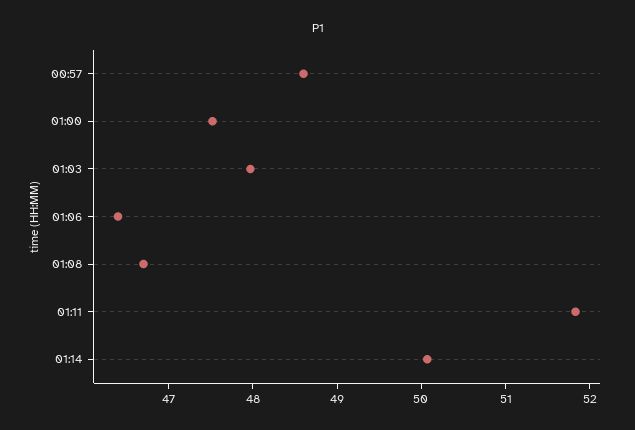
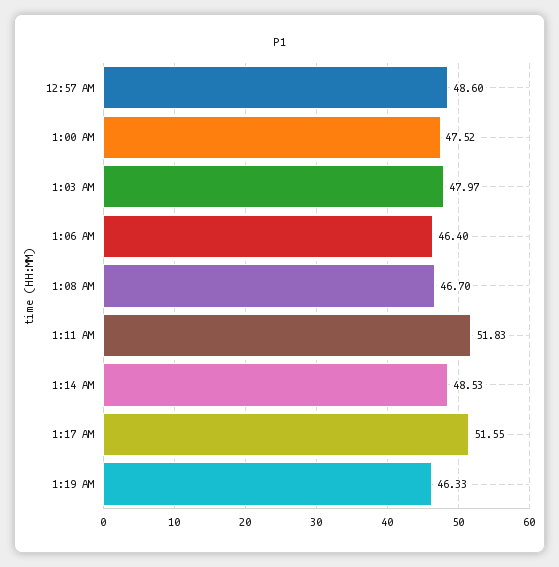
01:14: 50 -> 48.53
1:17 AM: none -> 51.55
1:19 AM: none -> 46.33

